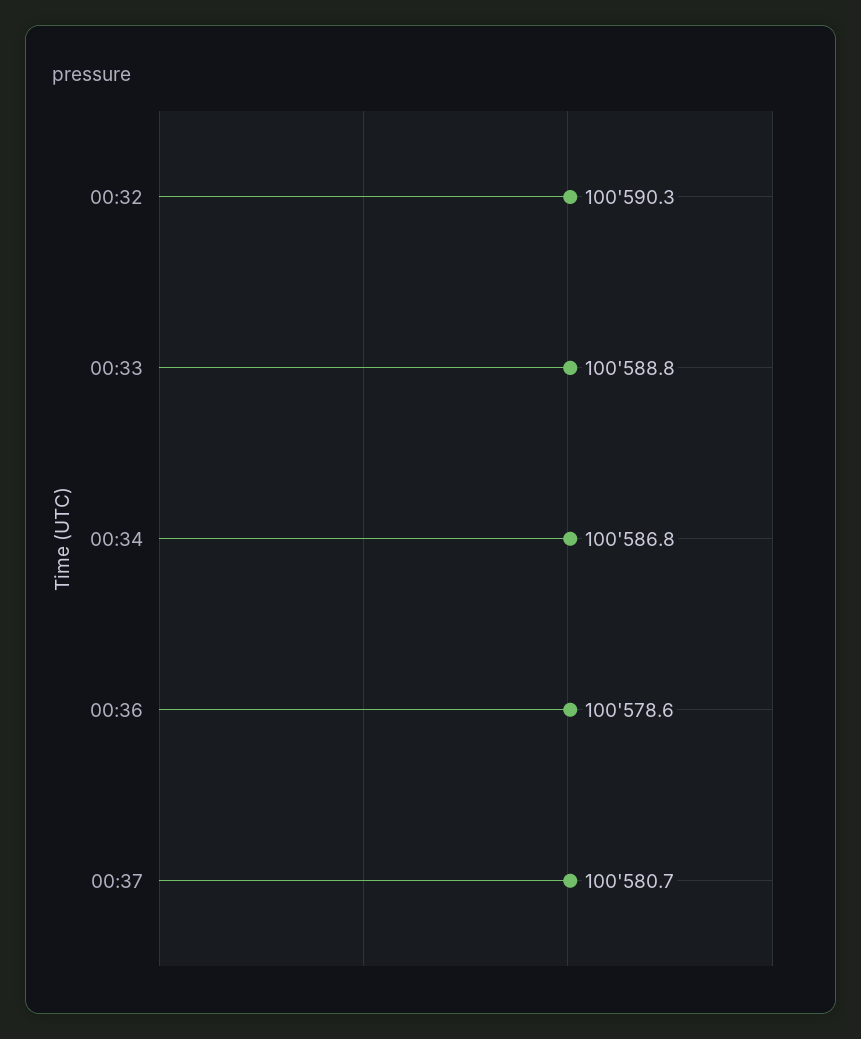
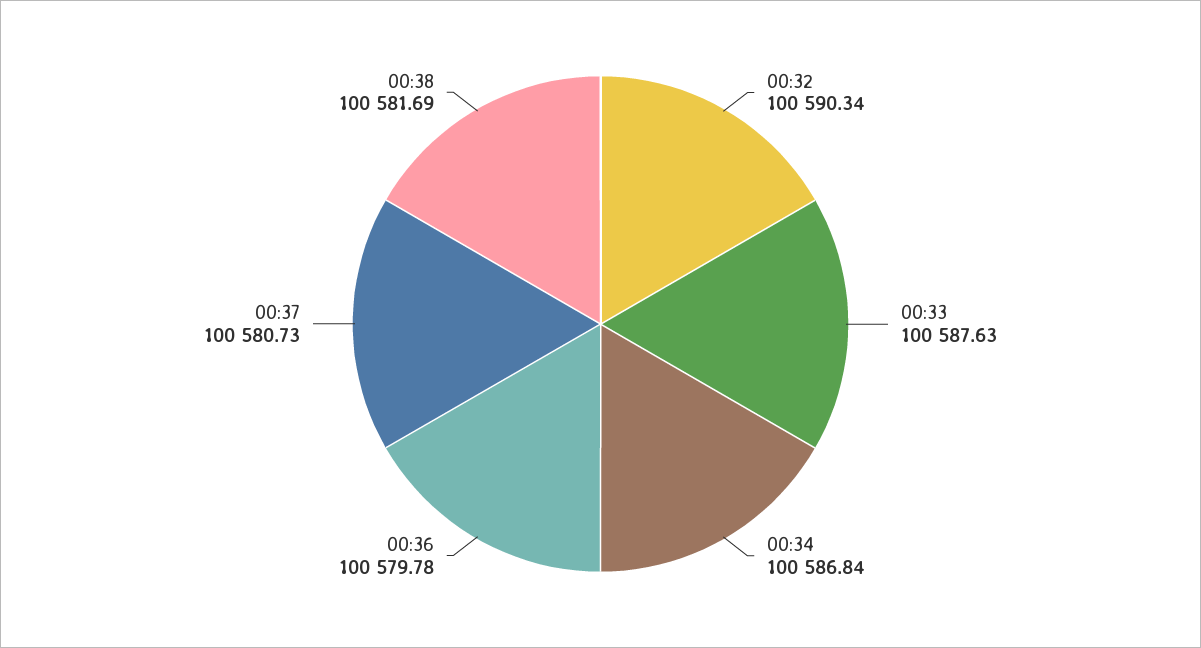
00:33: 100588.8 -> 100587.63
00:36: 100578.6 -> 100579.78
00:38: none -> 100581.69

